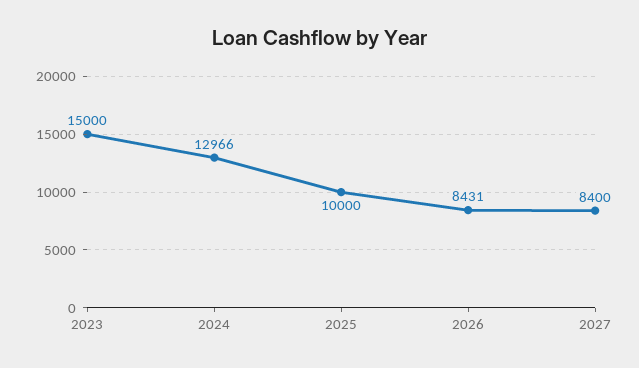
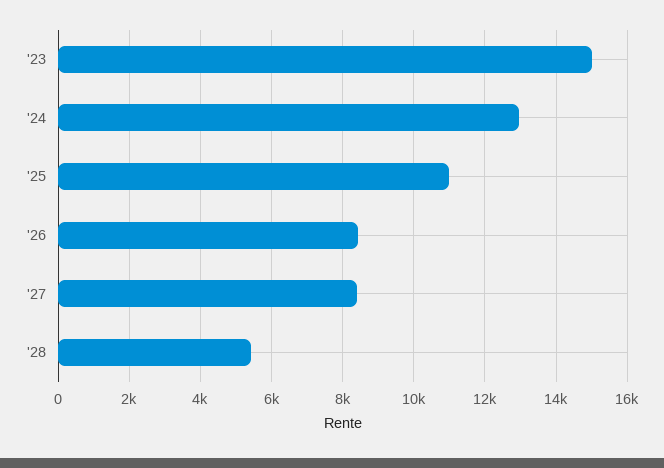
2025: 10000 -> 11000
'28: none -> 5400

